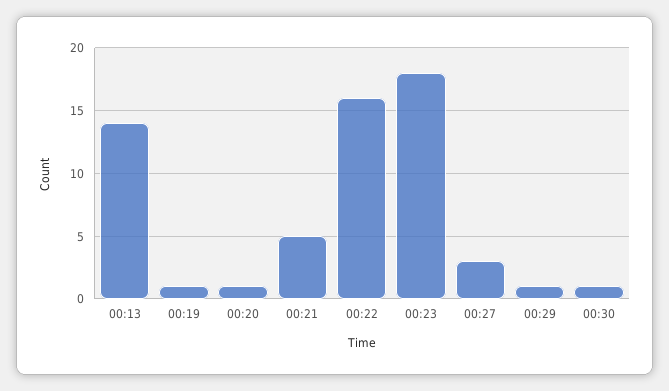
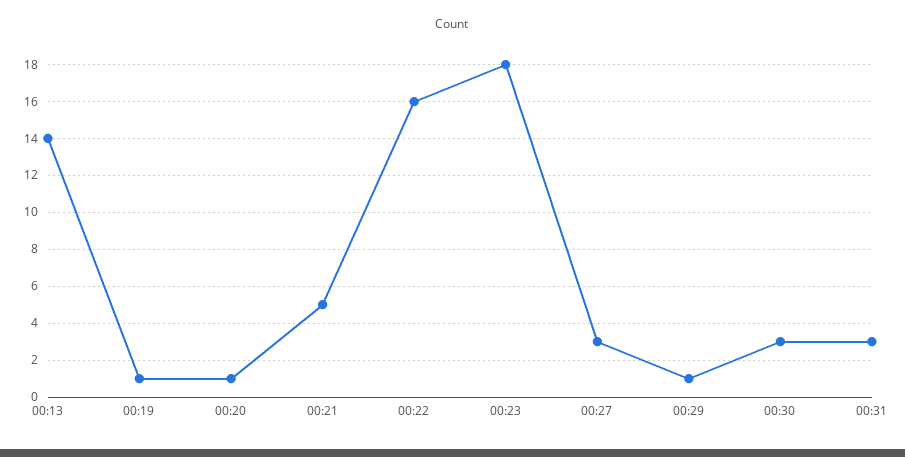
00:30: 1 -> 3
00:31: none -> 3

